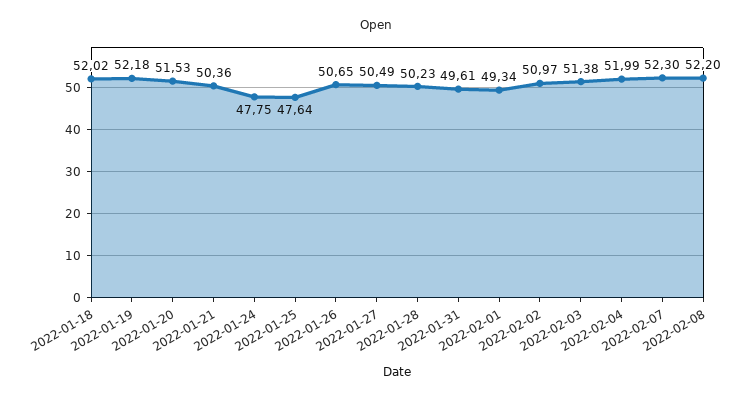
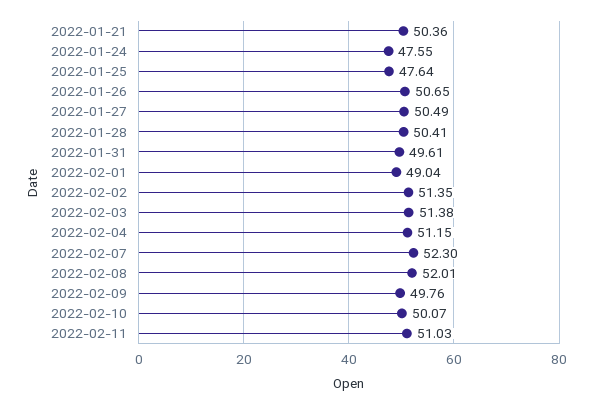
2022-01-18: 52.02 -> none
2022-01-19: 52.18 -> none
2022-01-20: 51.53 -> none
2022-01-24: 47.75 -> 47.55
2022-01-28: 50.23 -> 50.41
2022-02-01: 49.34 -> 49.04
2022-02-02: 50.97 -> 51.35
2022-02-04: 51.99 -> 51.15
2022-02-08: 52.2 -> 52.01
2022-02-09: none -> 49.76
2022-02-10: none -> 50.07
2022-02-11: none -> 51.03

